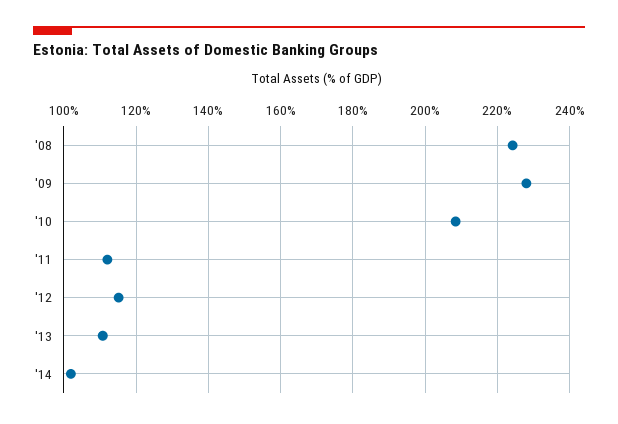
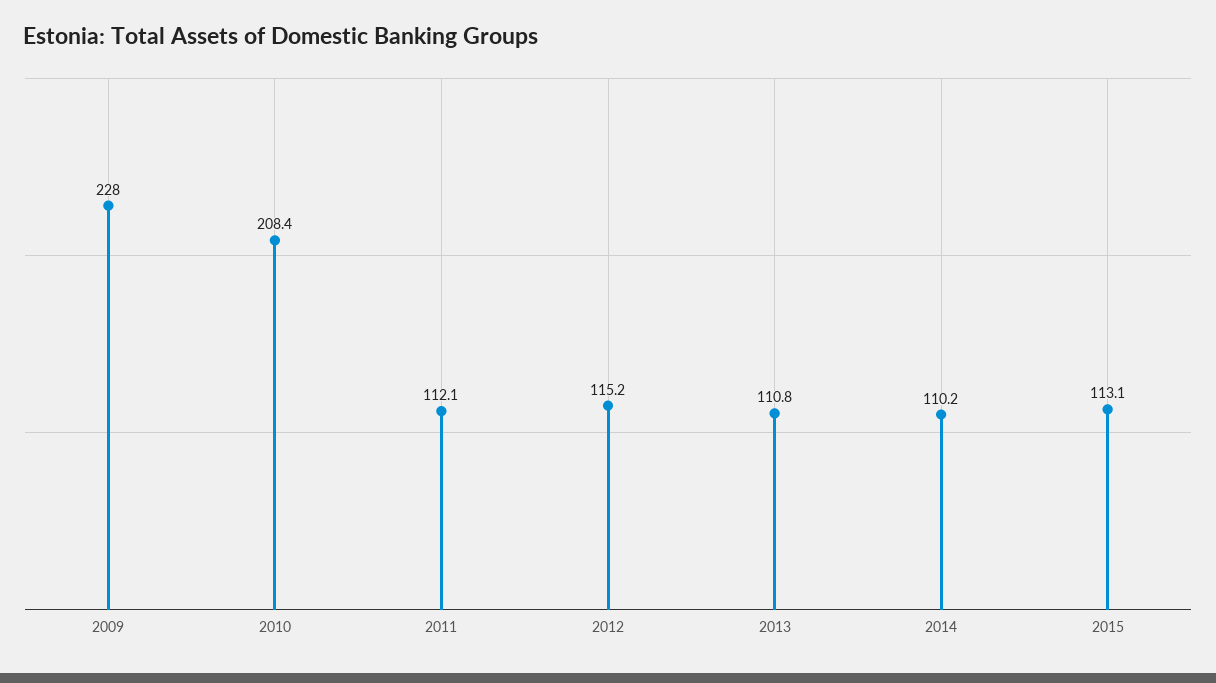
'08: 224 -> none
'14: 102 -> 110.2
2015: none -> 113.1

